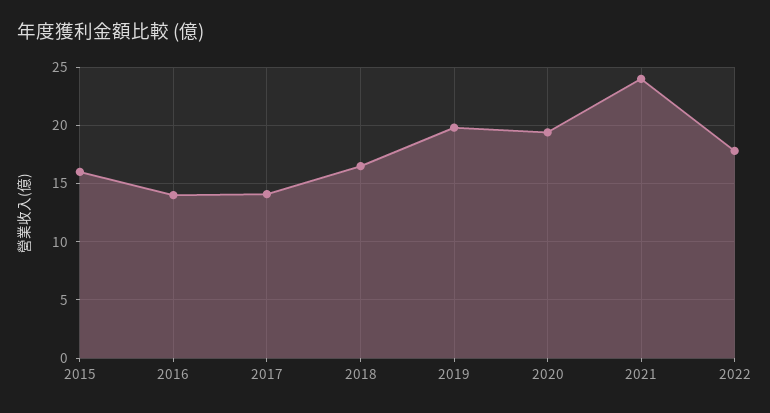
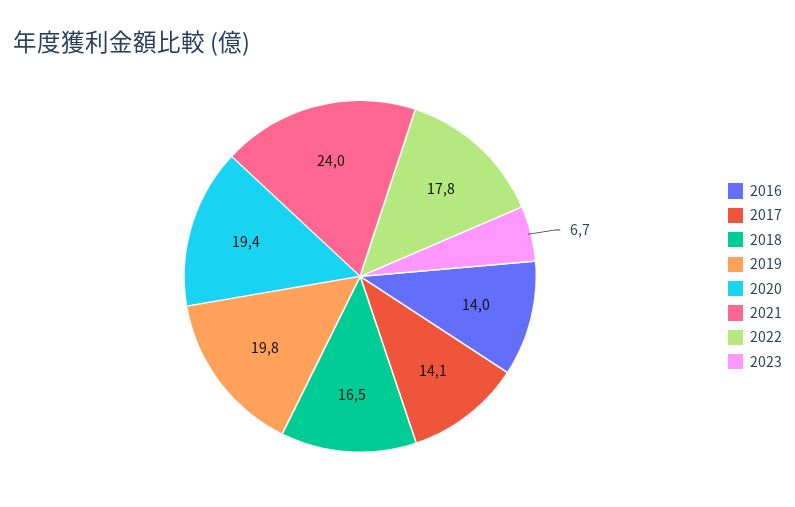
2015: 16 -> none
2023: none -> 6.7

